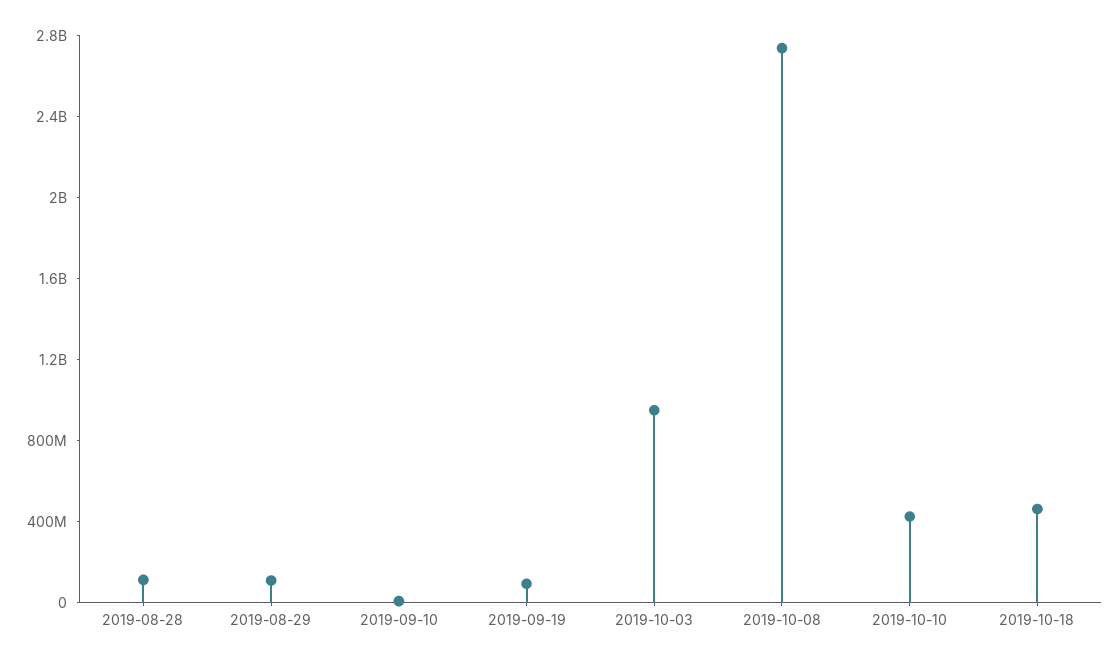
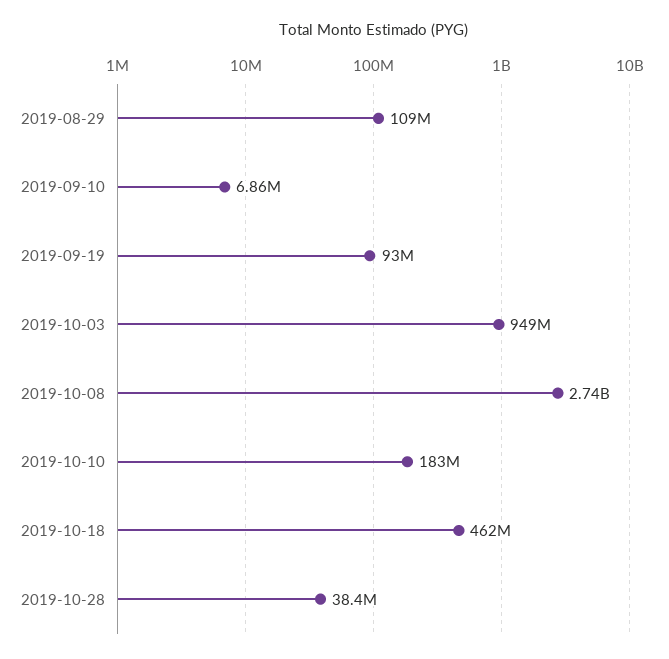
2019-08-28: 100000000 -> none
2019-10-10: 400000000 -> 183000000
2019-10-28: none -> 38400000

